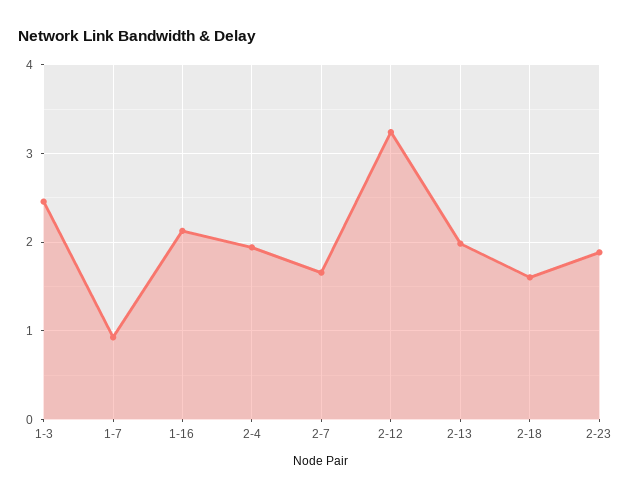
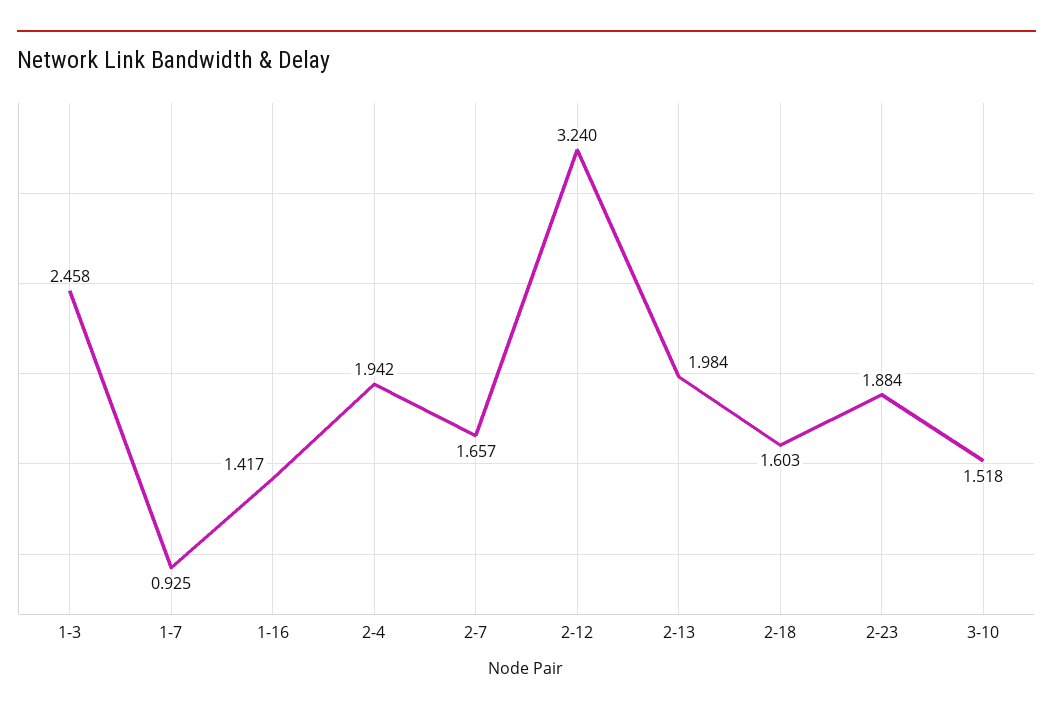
1-16: 2.1 -> 1.417
3-10: none -> 1.518

